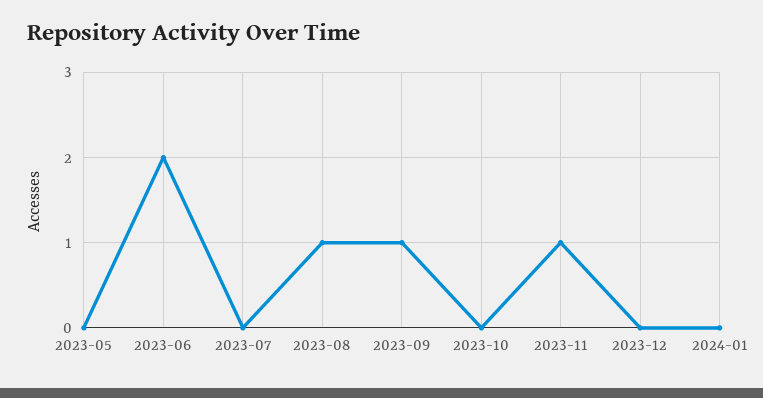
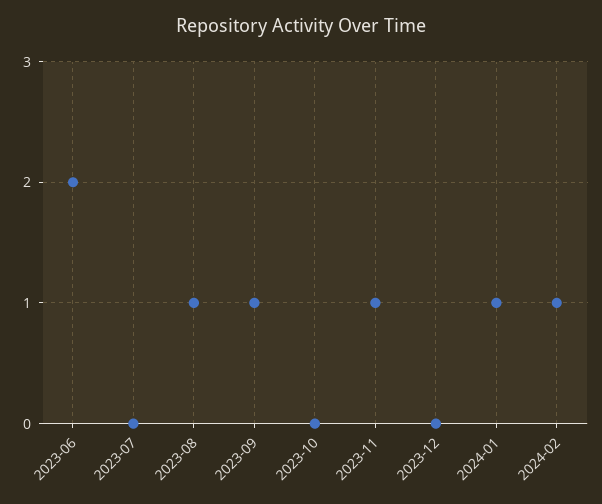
2023-05: 0 -> none
2024-01: 0 -> 1
2024-02: none -> 1

